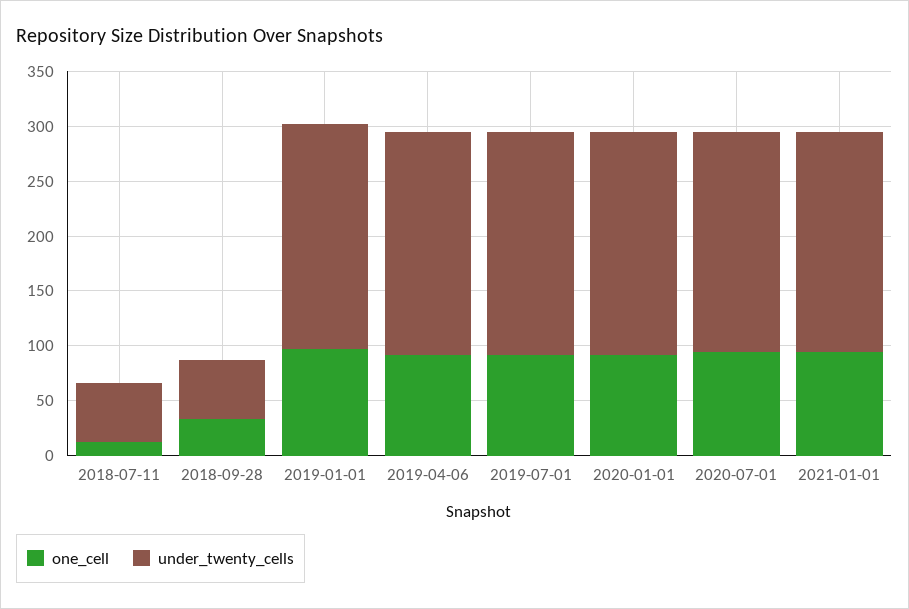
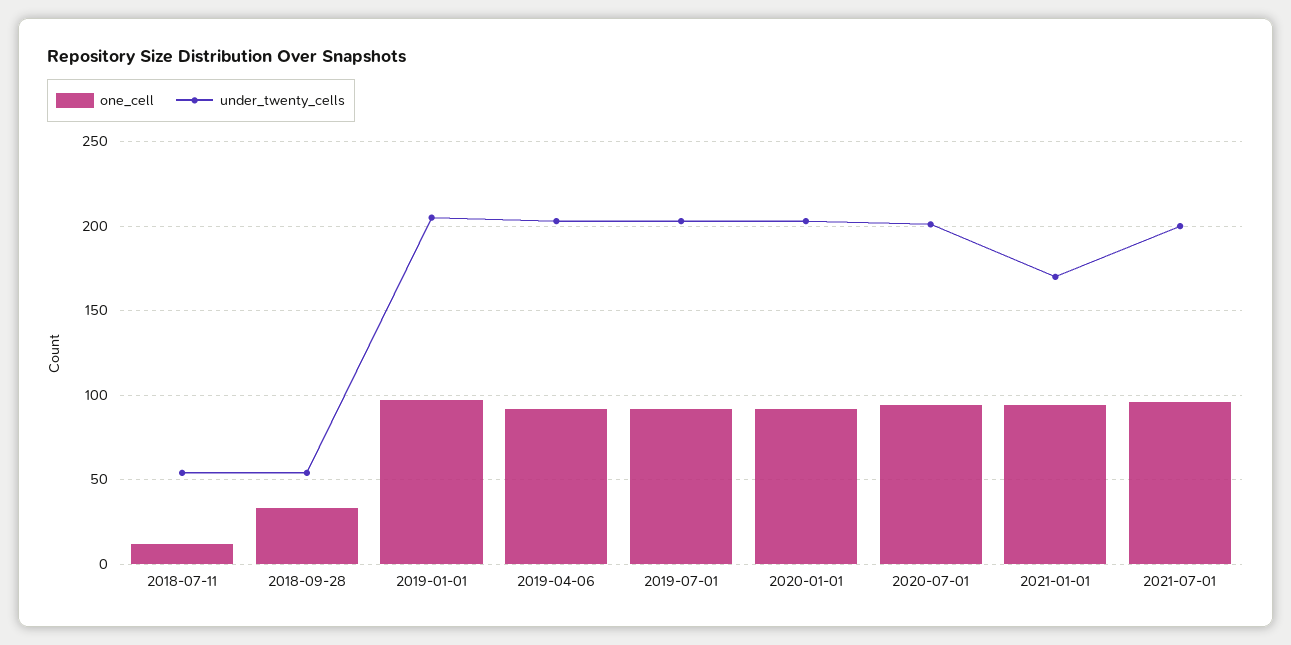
under_twenty_cells, 2021-01-01: 200 -> 170
one_cell, 2021-07-01: none -> 95
under_twenty_cells, 2021-07-01: none -> 200

